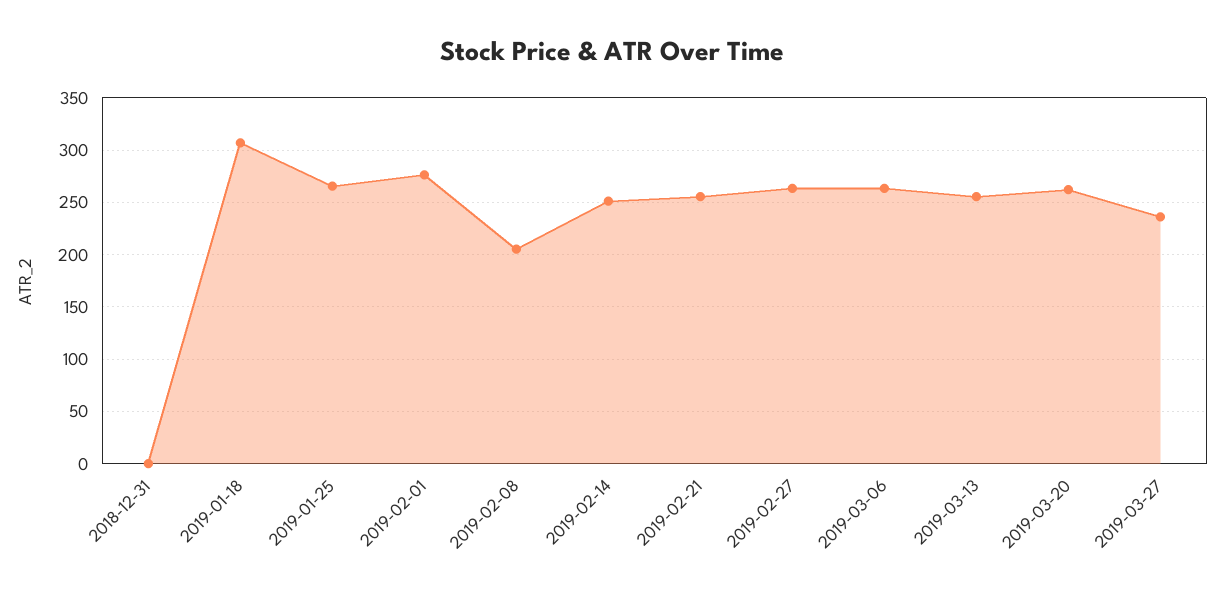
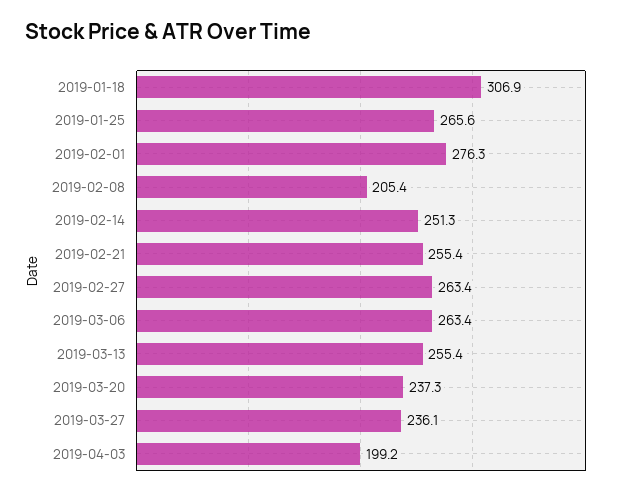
2018-12-31: 0 -> none
2019-03-20: 260 -> 237.3
2019-04-03: none -> 199.2

